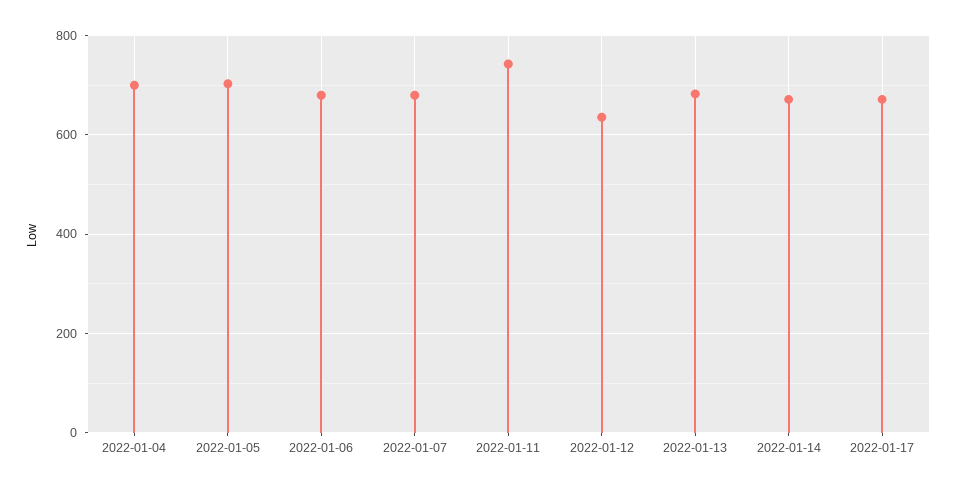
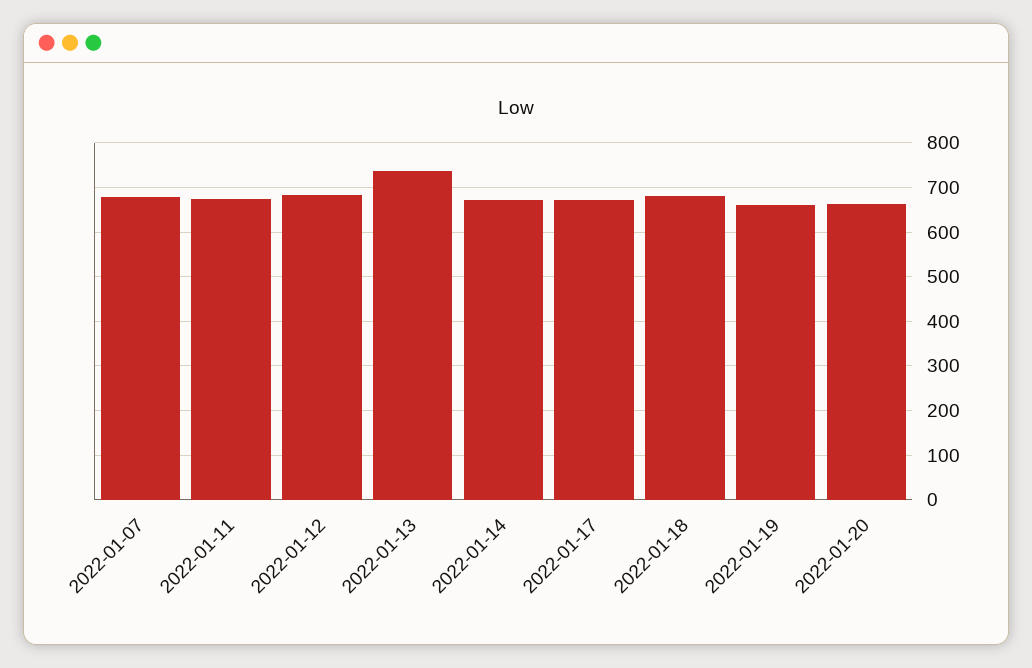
2022-01-04: 700 -> none
2022-01-05: 700 -> none
2022-01-06: 680 -> none
2022-01-11: 740 -> 680
2022-01-12: 640 -> 680
2022-01-13: 680 -> 740
2022-01-18: none -> 680
2022-01-19: none -> 660
2022-01-20: none -> 660

